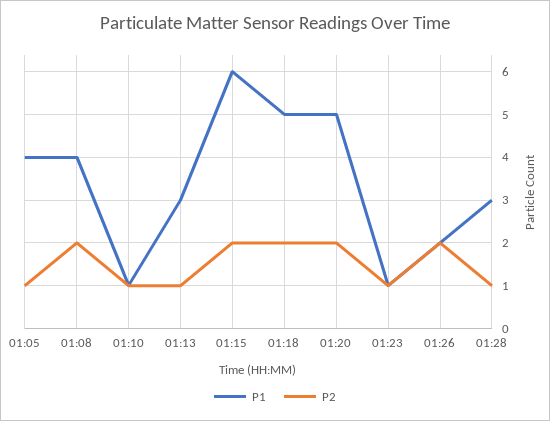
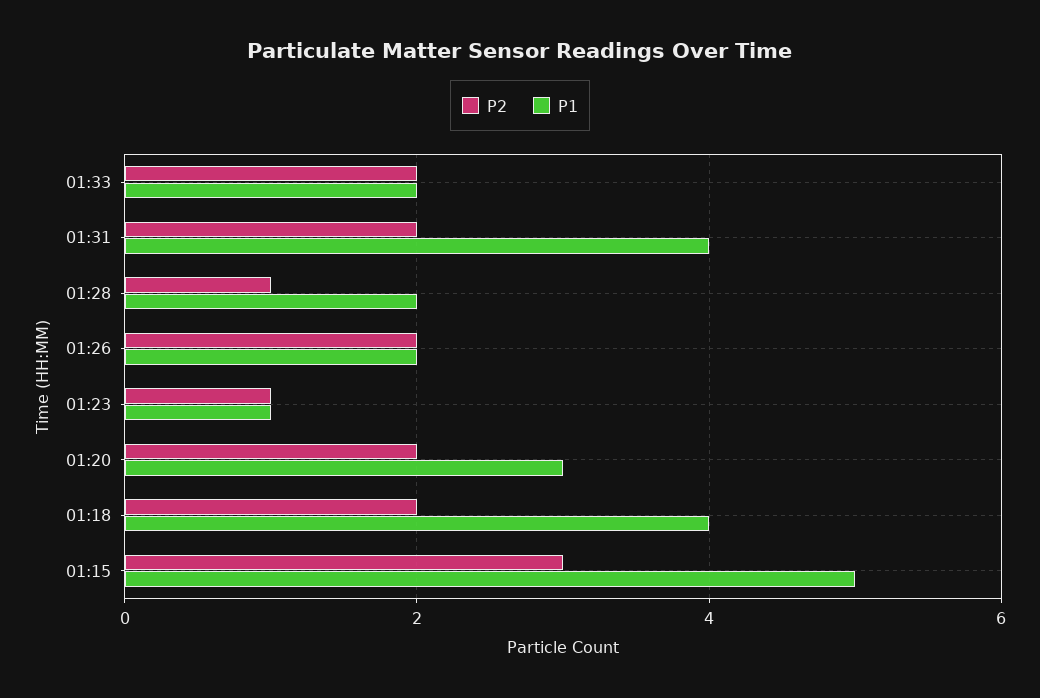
P1, 01:05: 4 -> none
P2, 01:05: 1 -> none
P1, 01:08: 4 -> none
P2, 01:08: 2 -> none
P1, 01:10: 1 -> none
P2, 01:10: 1 -> none
P1, 01:13: 3 -> none
P2, 01:13: 1 -> none
P1, 01:15: 6 -> 5
P2, 01:15: 2 -> 3
P1, 01:18: 5 -> 4
P1, 01:20: 5 -> 3
P1, 01:28: 3 -> 2
P2, 01:33: none -> 2
P1, 01:33: none -> 2
P2, 01:31: none -> 2
P1, 01:31: none -> 4

